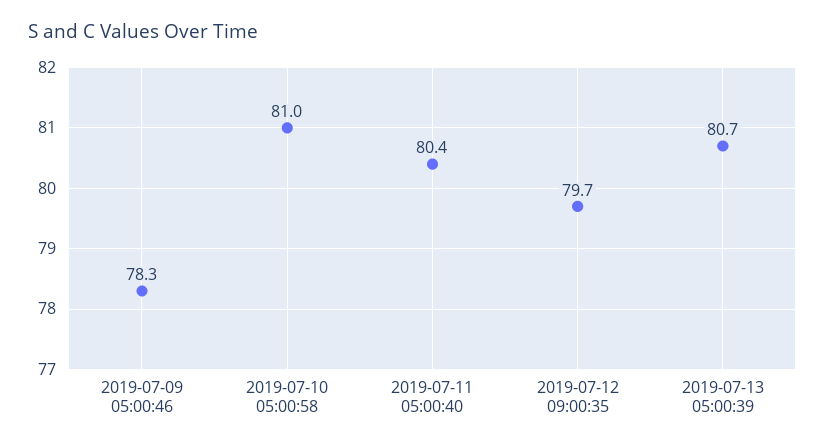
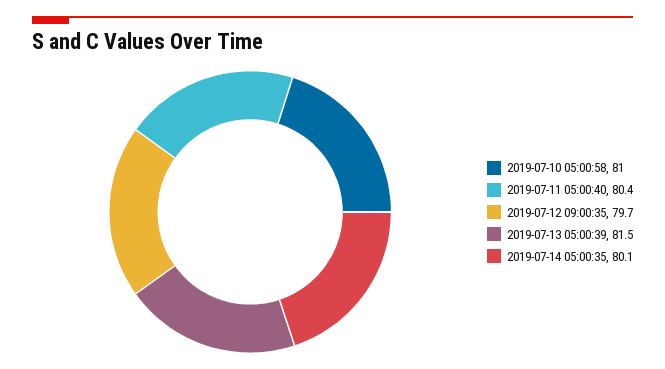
2019-07-09 05:00:46: 78.3 -> none
2019-07-13 05:00:39: 80.7 -> 81.5
2019-07-14 05:00:35: none -> 80.1

